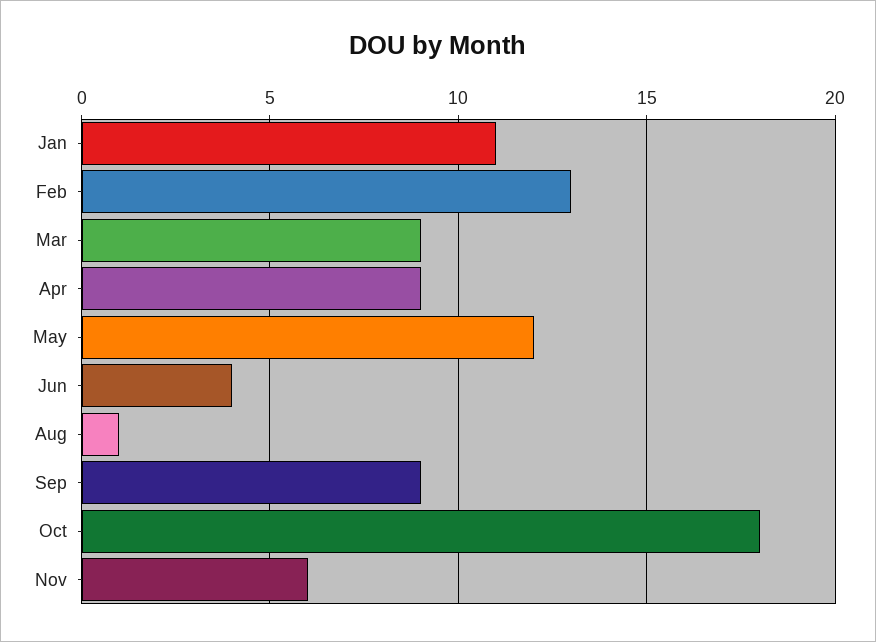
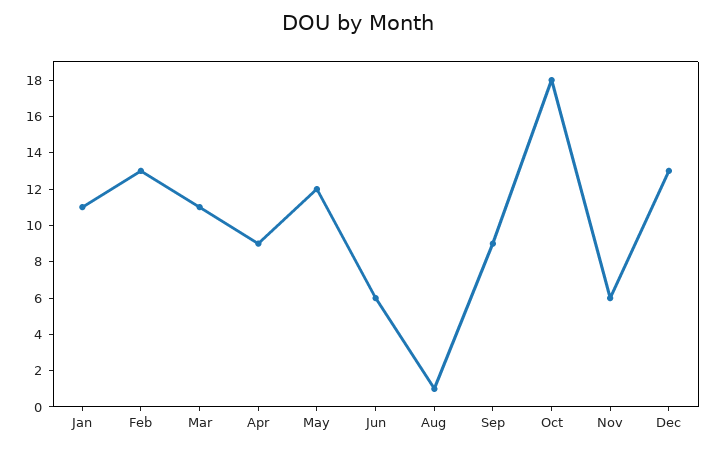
Mar: 9 -> 11
Jun: 4 -> 6
Dec: none -> 13

